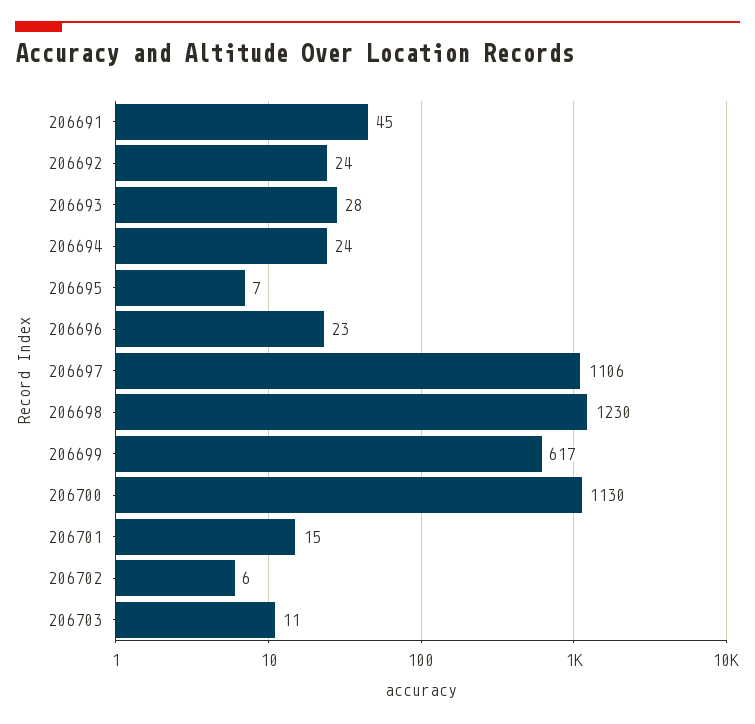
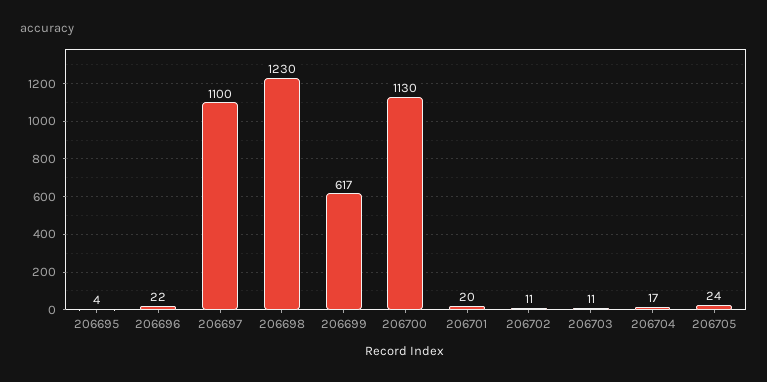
206691: 45 -> none
206692: 24 -> none
206693: 28 -> none
206694: 24 -> none
206695: 7 -> 4
206696: 23 -> 22
206697: 1106 -> 1100
206701: 15 -> 20
206702: 6 -> 11
206704: none -> 17
206705: none -> 24

